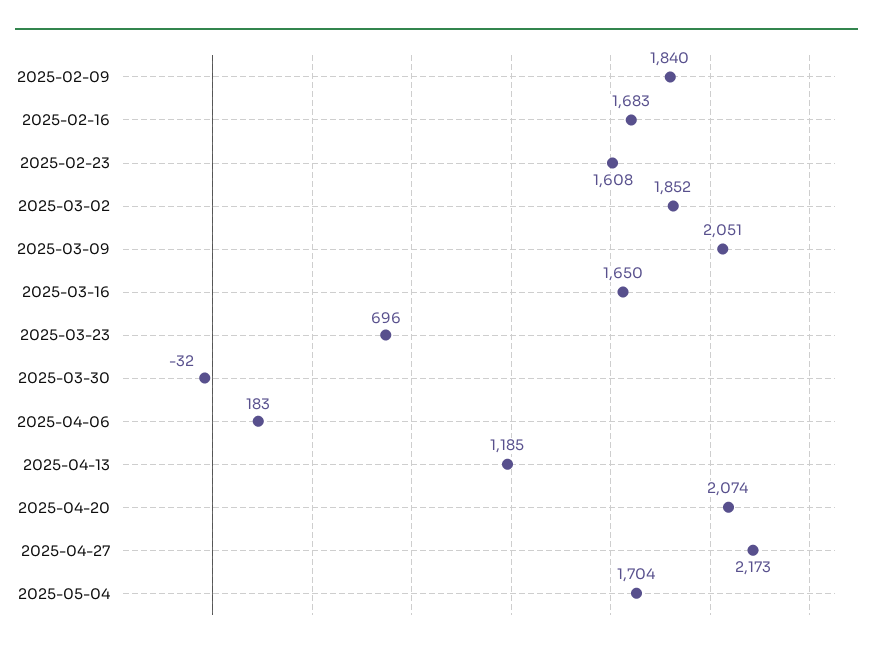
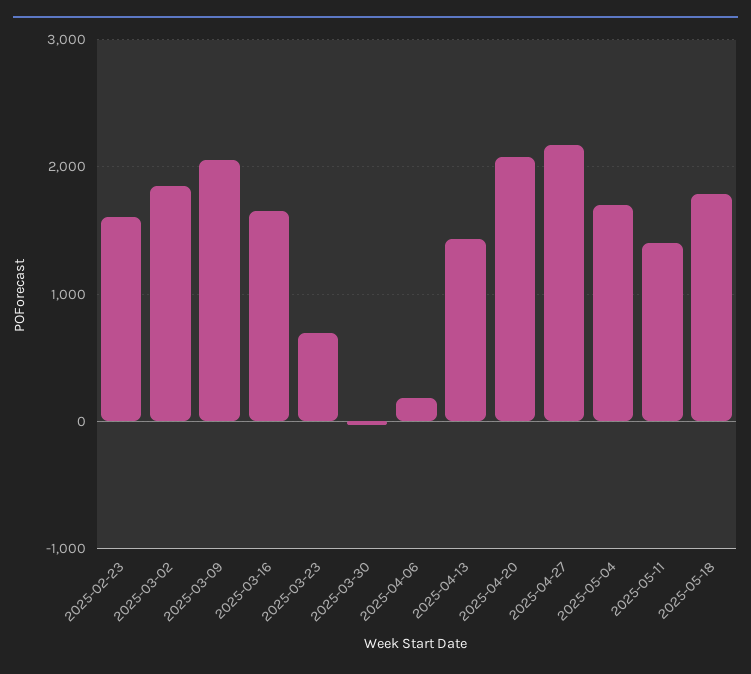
2025-02-09: 1840 -> none
2025-02-16: 1683 -> none
2025-04-13: 1185 -> 1400
2025-05-11: none -> 1400
2025-05-18: none -> 1800

